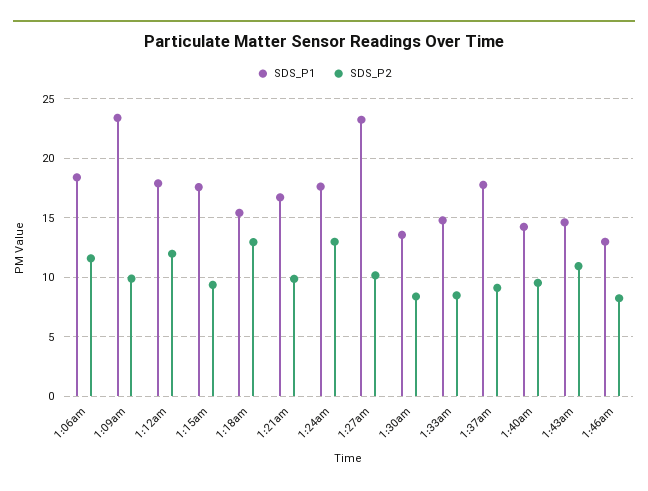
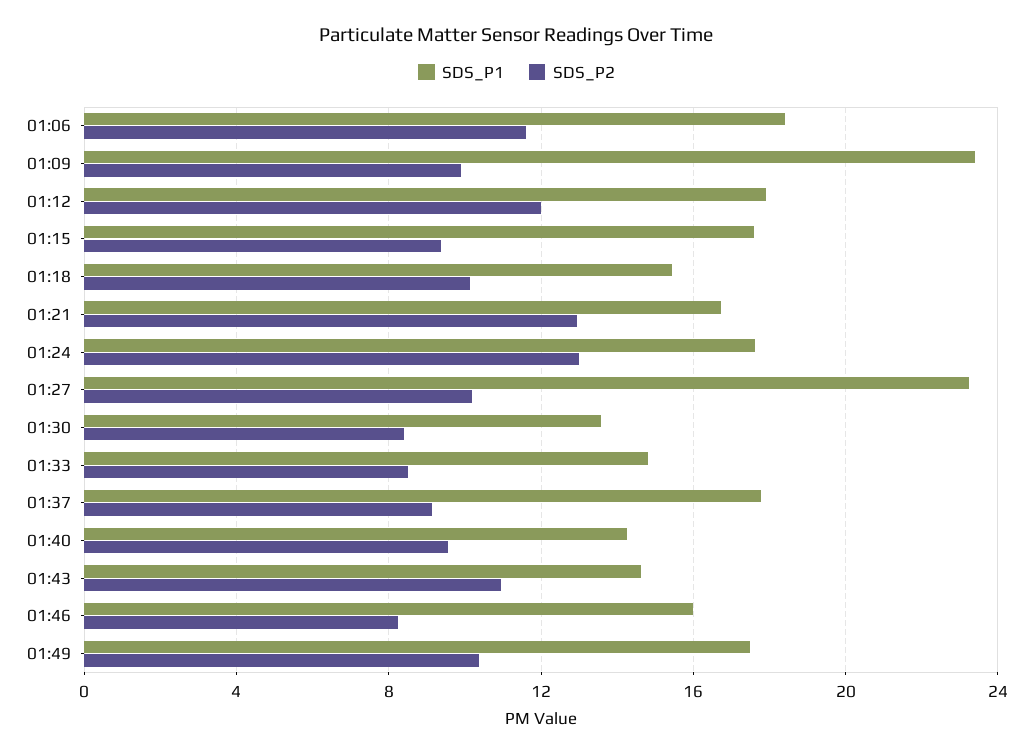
SDS_P2, 1:18am: 13 -> 10
SDS_P2, 1:21am: 10 -> 13
SDS_P1, 1:46am: 13 -> 16
SDS_P1, 01:49: none -> 17.5
SDS_P2, 01:49: none -> 10.5

